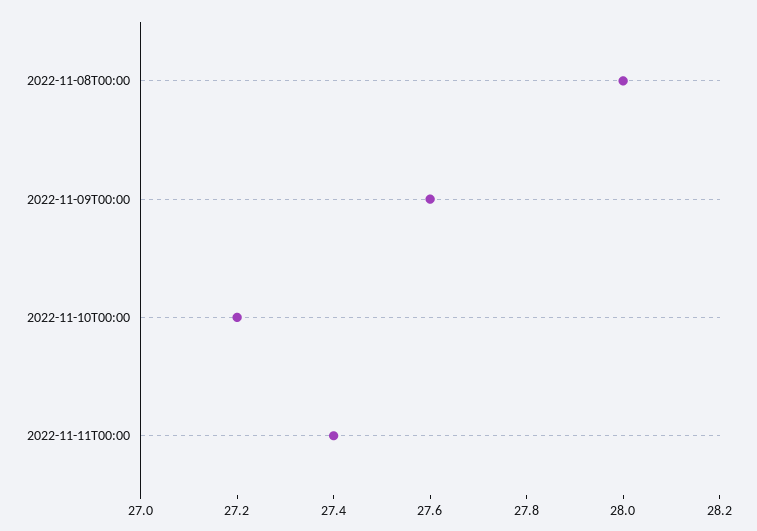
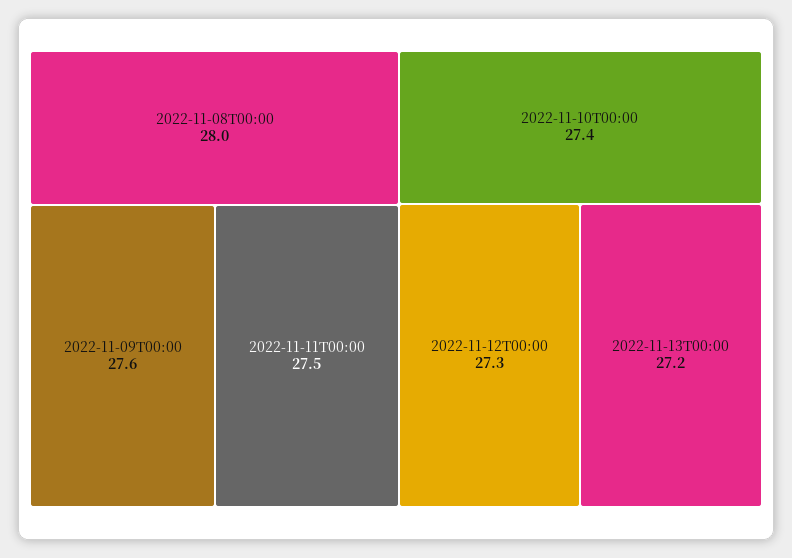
2022-11-10T00:00: 27.2 -> 27.4
2022-11-11T00:00: 27.4 -> 27.5
2022-11-12T00:00: none -> 27.3
2022-11-13T00:00: none -> 27.2

